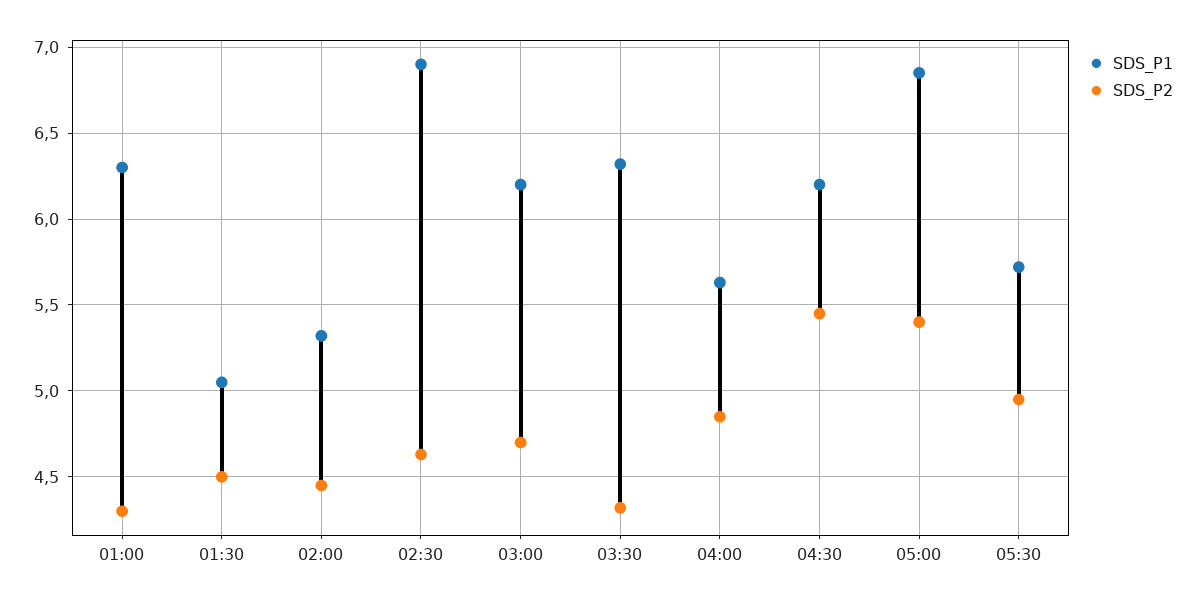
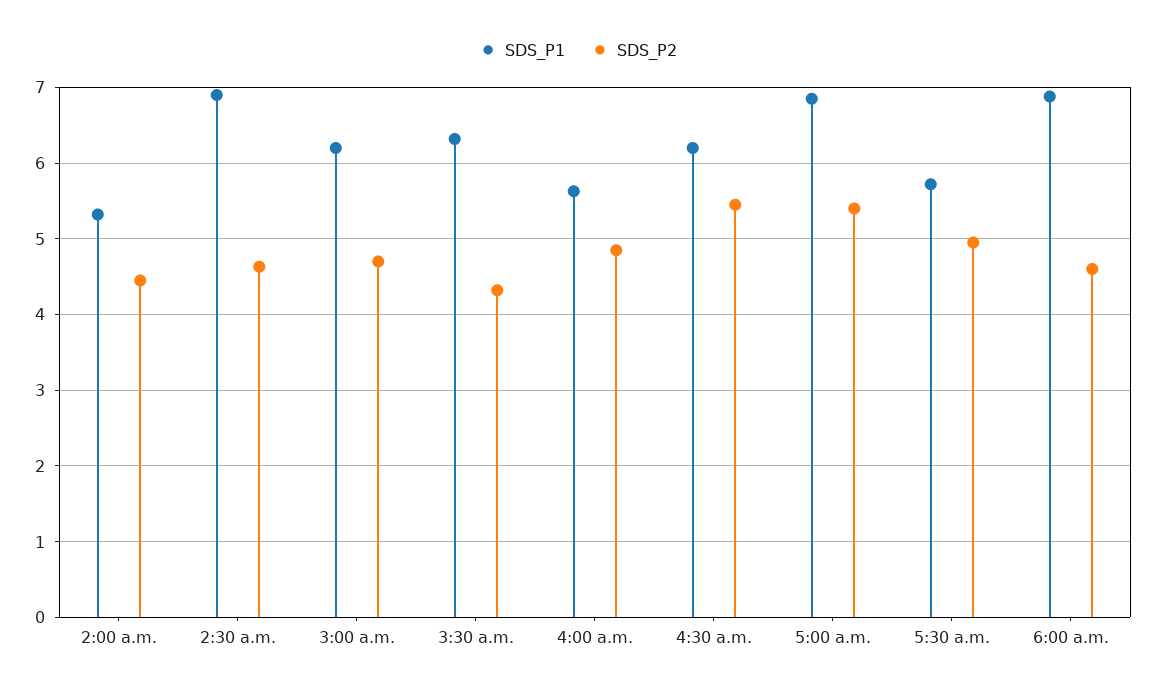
SDS_P1, 01:00: 6.3 -> none
SDS_P2, 01:00: 4.3 -> none
SDS_P1, 01:30: 5.05 -> none
SDS_P2, 01:30: 4.5 -> none
SDS_P1, 6:00 a.m.: none -> 6.9
SDS_P2, 6:00 a.m.: none -> 4.6

